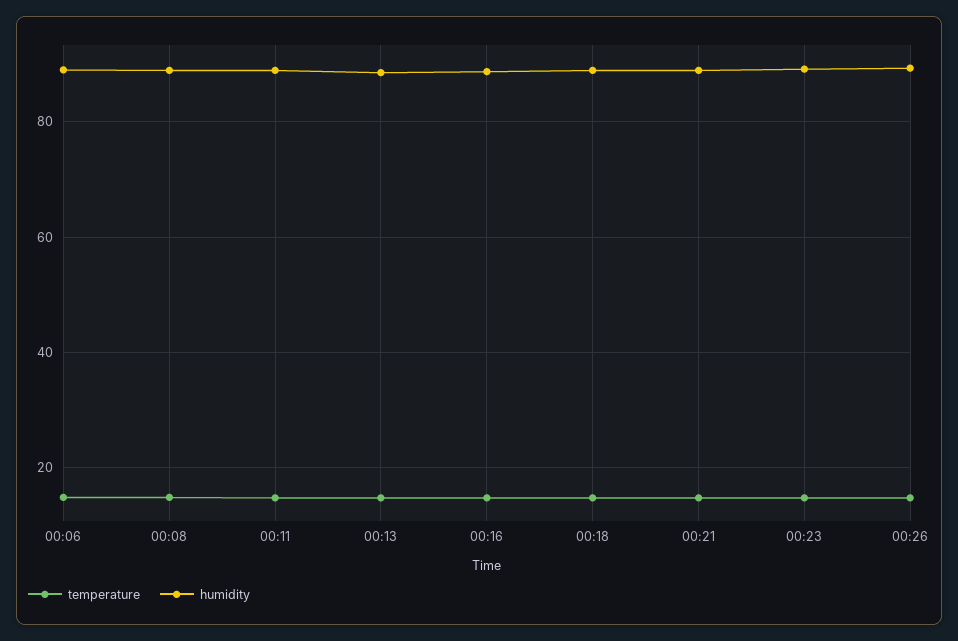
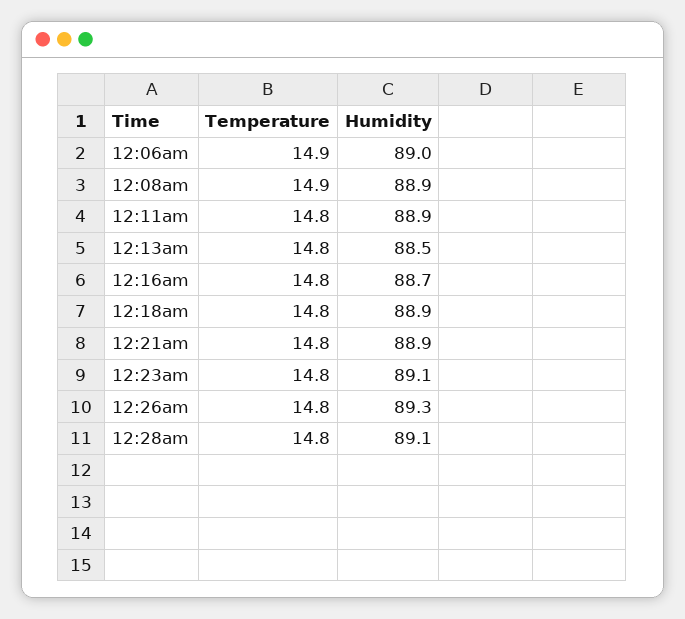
temperature, 12:28am: none -> 14.8
humidity, 12:28am: none -> 89.1

